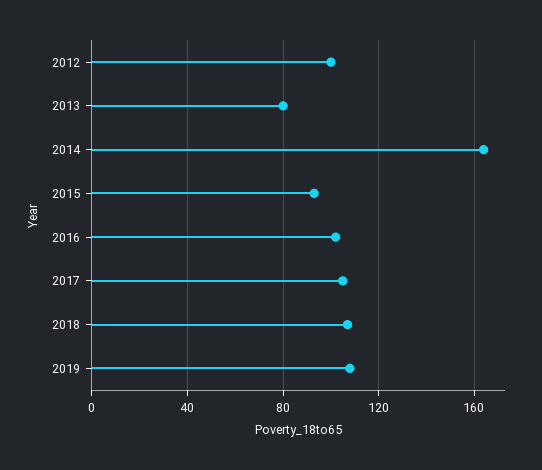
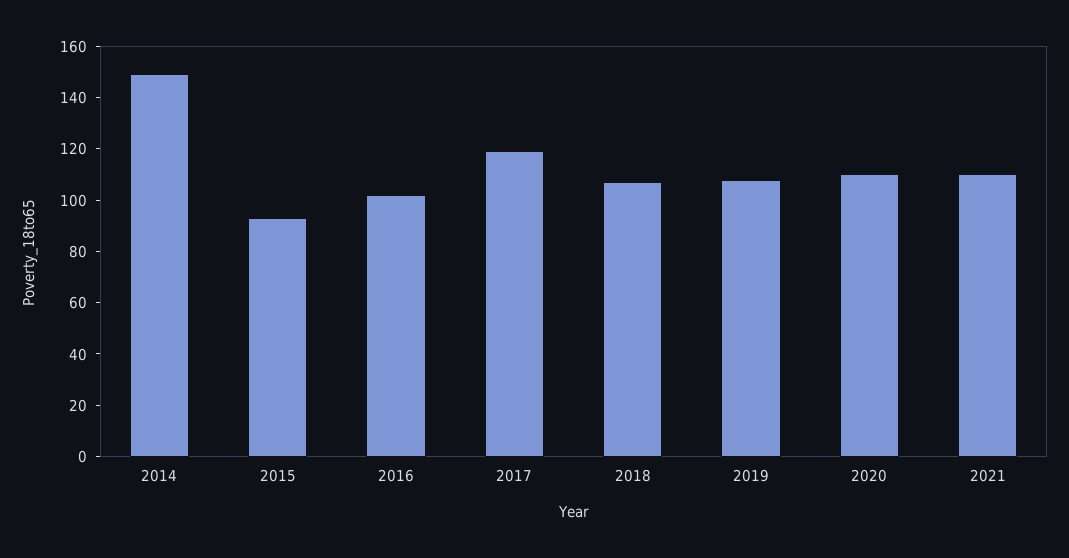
2012: 100 -> none
2013: 80 -> none
2014: 165 -> 150
2017: 105 -> 120
2020: none -> 110
2021: none -> 110

